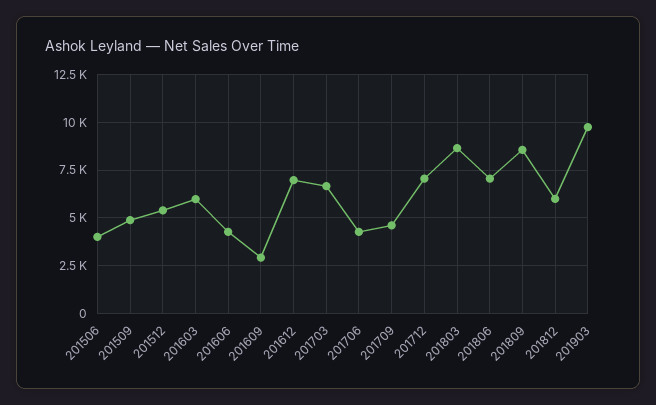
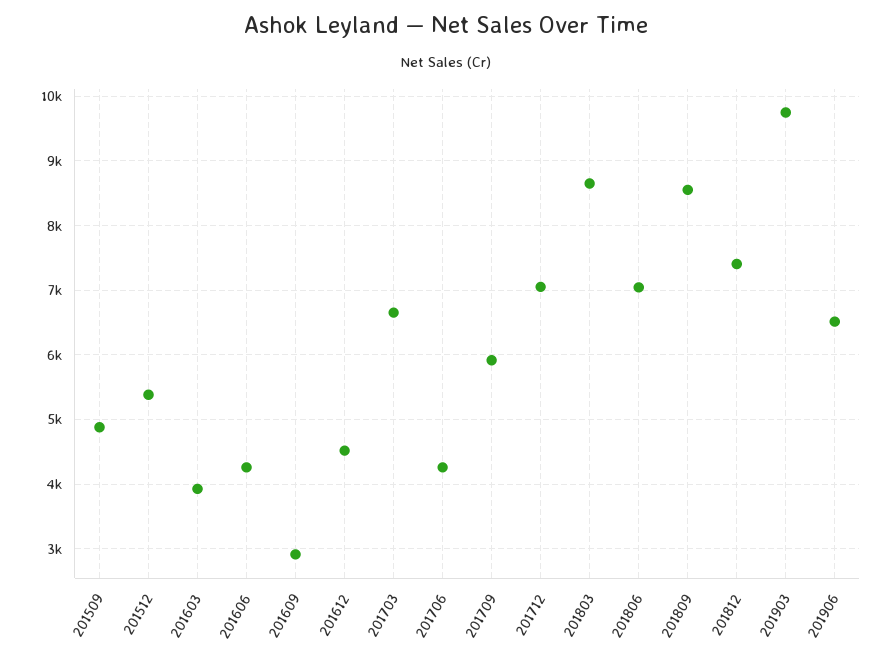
201506: 4000 -> none
201603: 6000 -> 3900
201612: 7000 -> 4500
201709: 4500 -> 5900
201812: 6000 -> 7400
201906: none -> 6500

